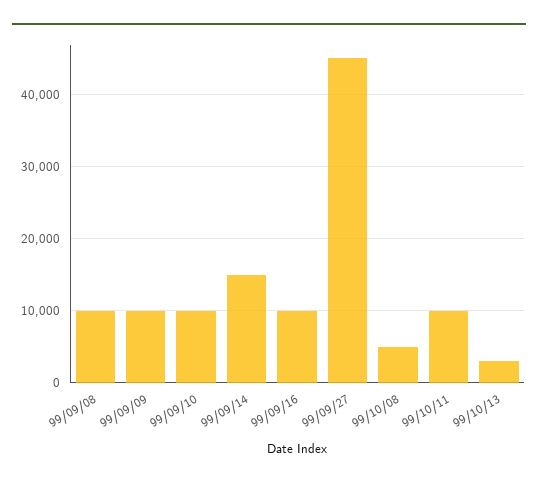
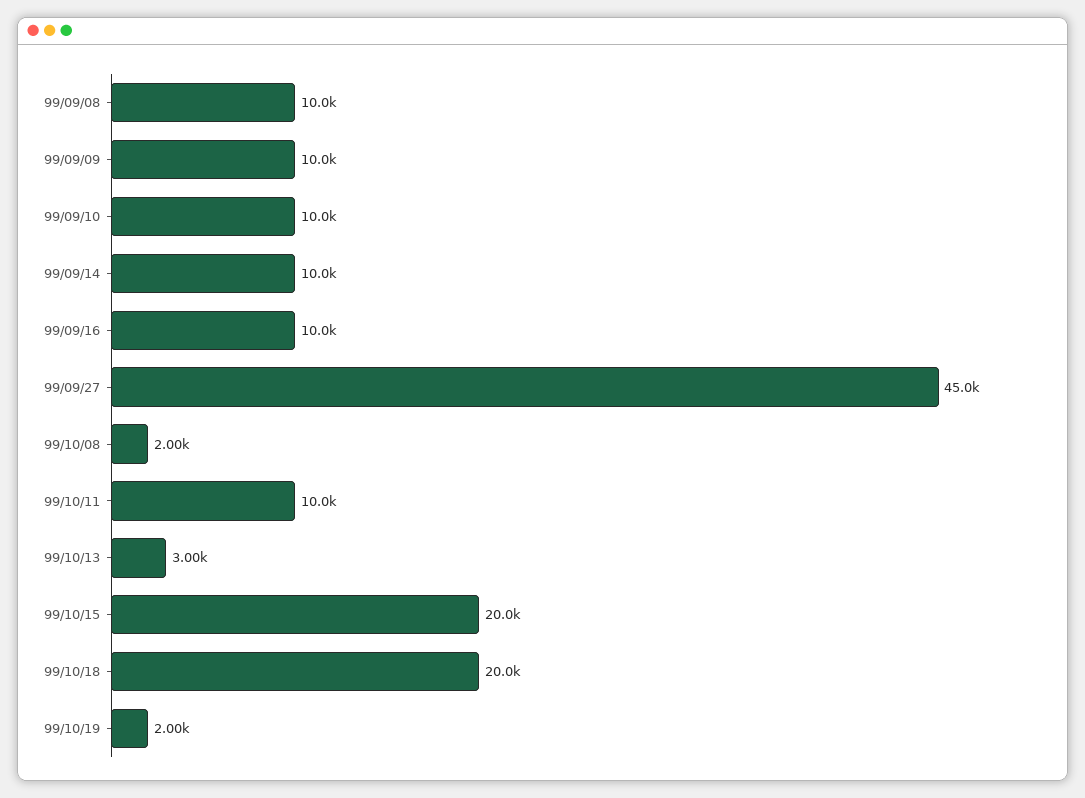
99/09/14: 15000 -> 10000
99/10/08: 5000 -> 2000
99/10/15: none -> 20000
99/10/18: none -> 20000
99/10/19: none -> 2000

